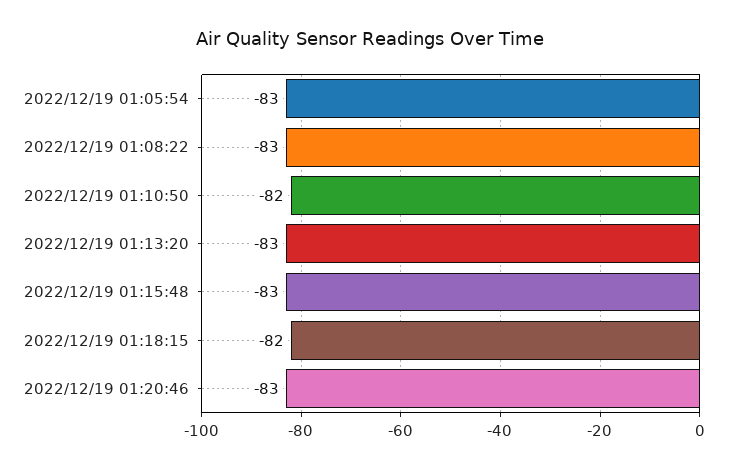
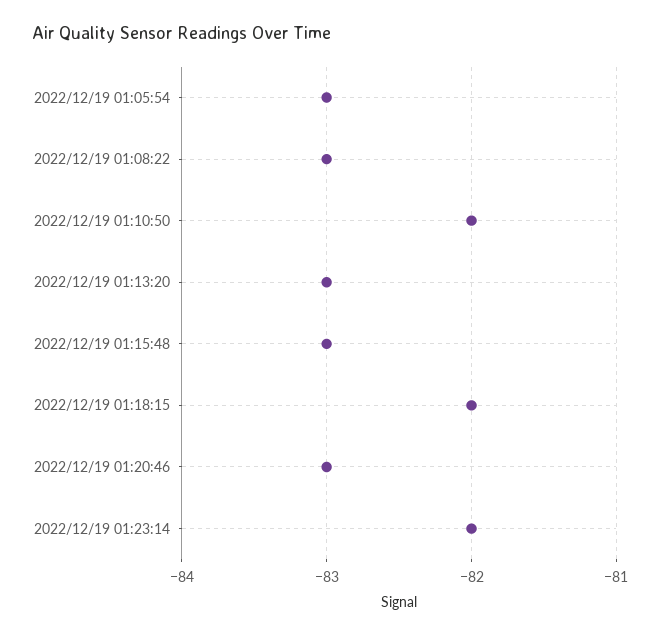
2022/12/19 01:23:14: none -> -82

